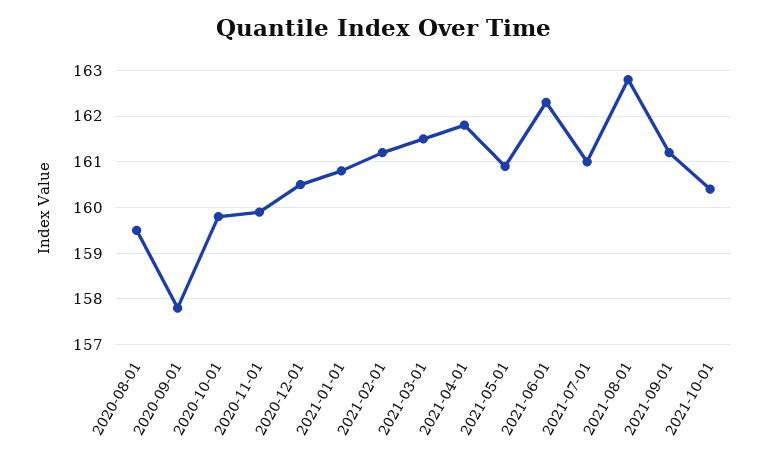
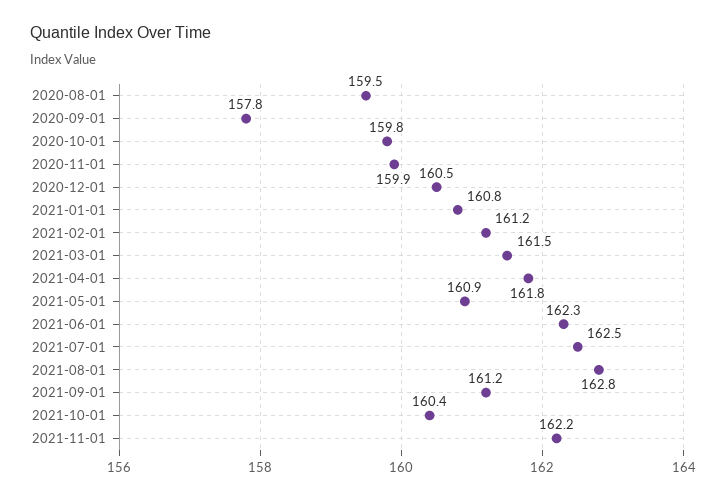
2021-07-01: 161 -> 162.5
2021-11-01: none -> 162.2

